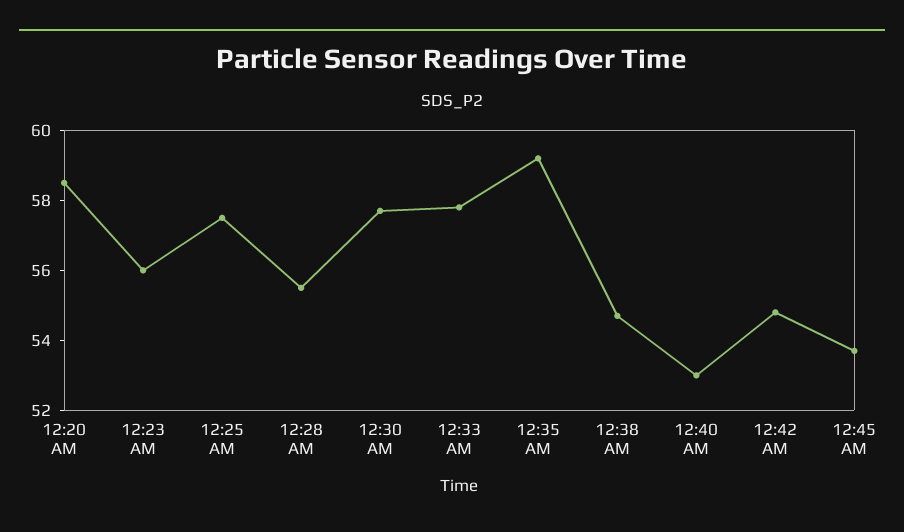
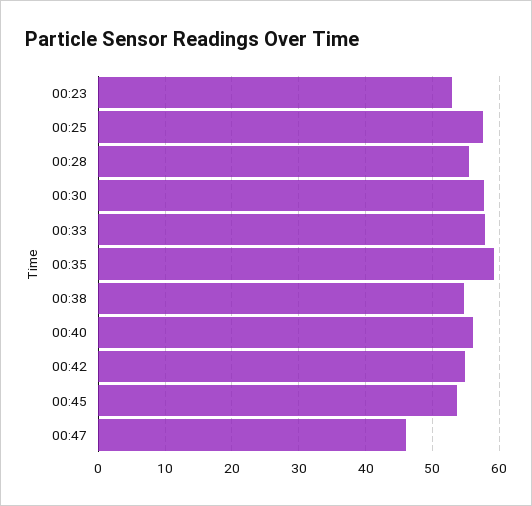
12:20 AM: 58.5 -> none
12:23 AM: 56 -> 53
12:40 AM: 53 -> 56
00:47: none -> 46

